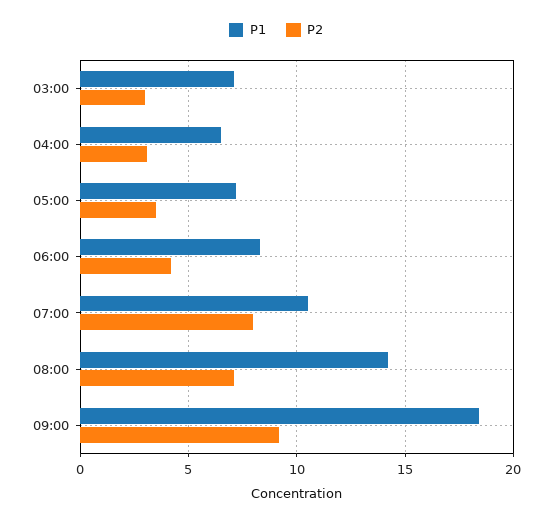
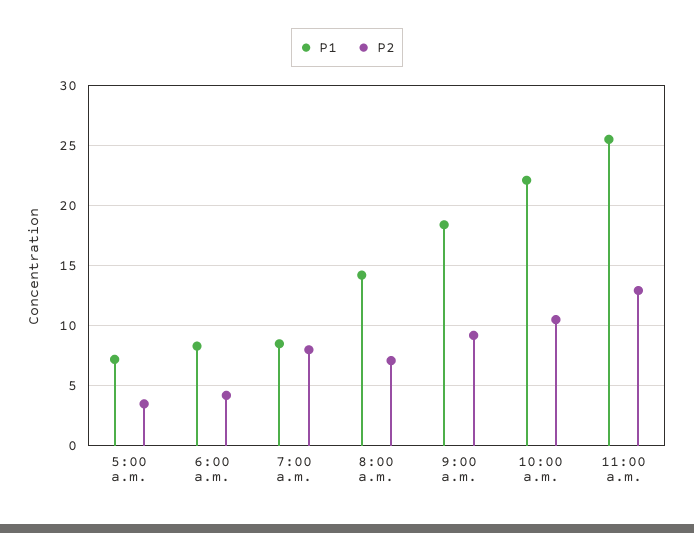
P1, 03:00: 7 -> none
P2, 03:00: 3 -> none
P1, 04:00: 6.5 -> none
P2, 04:00: 3 -> none
P1, 07:00: 10.5 -> 8.5
P1, 10:00 a.m.: none -> 22
P2, 10:00 a.m.: none -> 10.5
P1, 11:00 a.m.: none -> 25.5
P2, 11:00 a.m.: none -> 13

